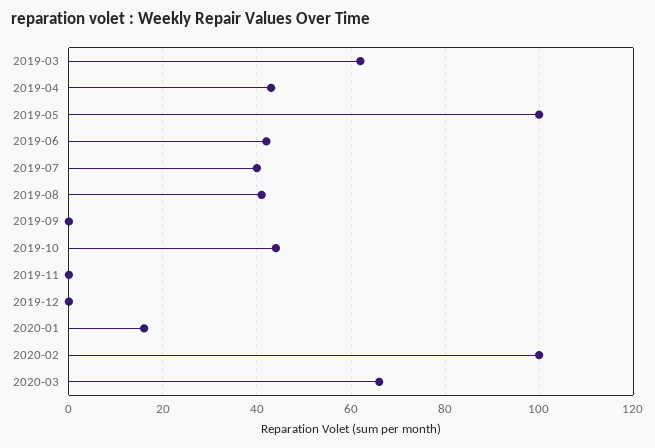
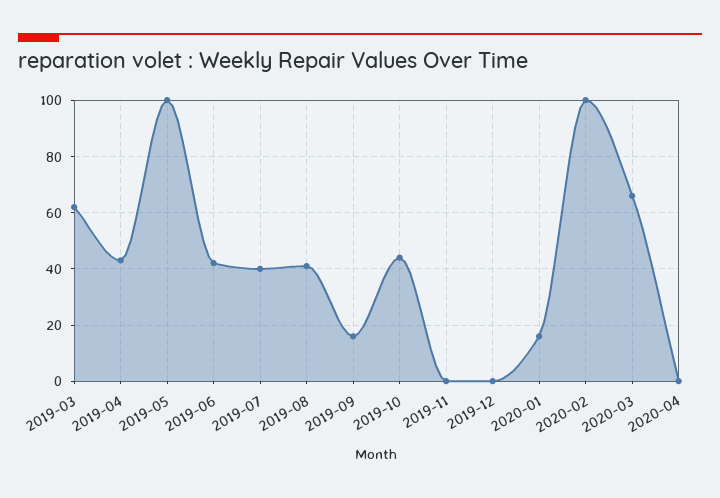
2019-09: 0 -> 15
2020-04: none -> 0

